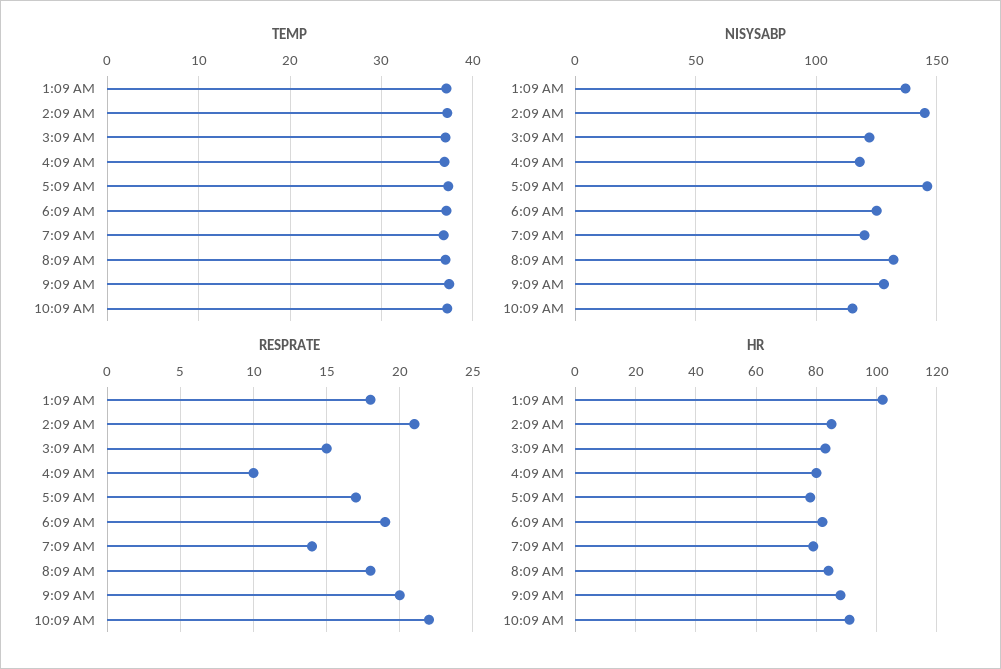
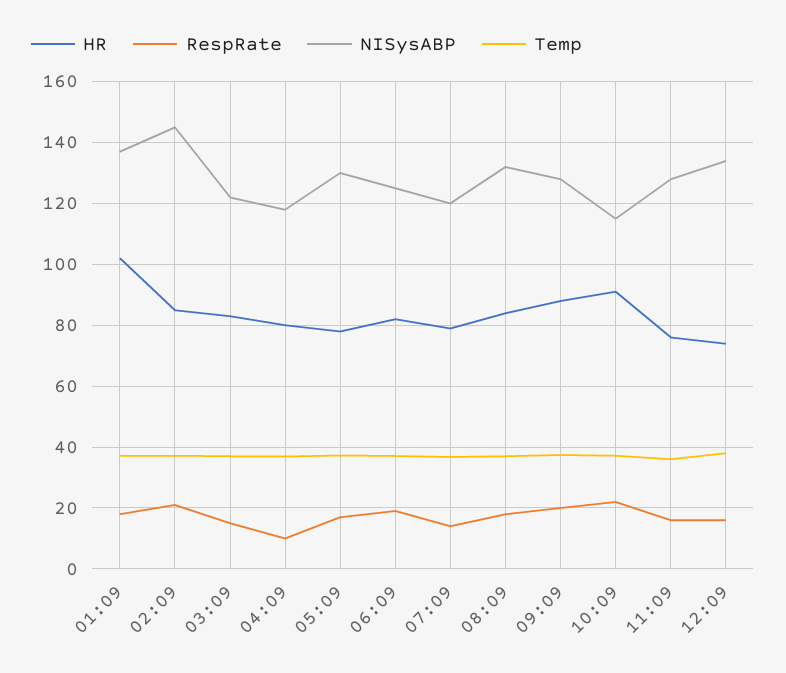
NISYSABP, 5:09 AM: 145 -> 130
HR, 11:09: none -> 76
RESPRATE, 11:09: none -> 16
NISYSABP, 11:09: none -> 128
TEMP, 11:09: none -> 36
HR, 12:09: none -> 74
RESPRATE, 12:09: none -> 16
NISYSABP, 12:09: none -> 134
TEMP, 12:09: none -> 38

